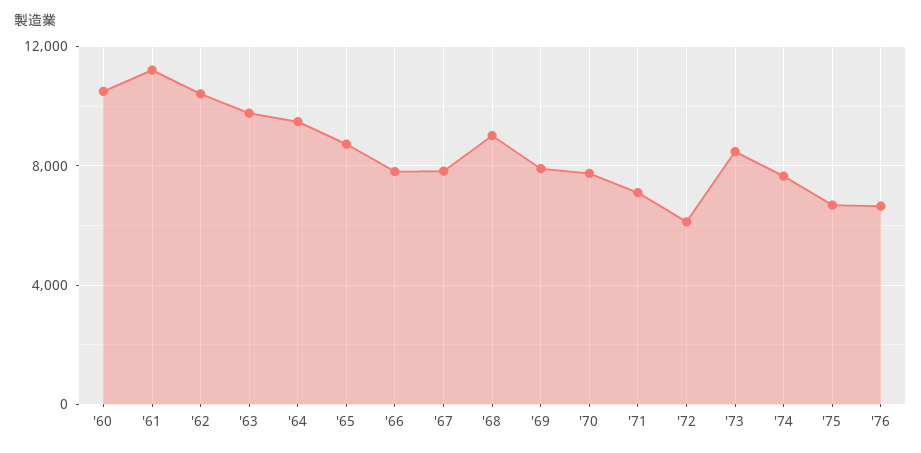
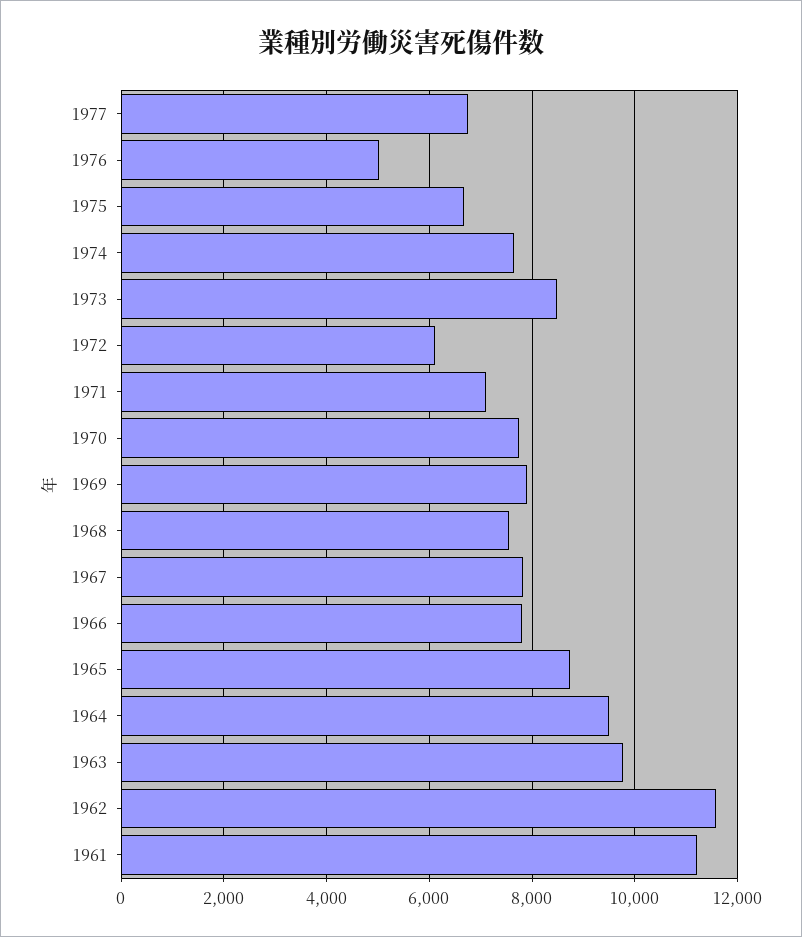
'60: 10500 -> none
'62: 10500 -> 11600
'68: 9000 -> 7600
'76: 6500 -> 5000
1977: none -> 6800

